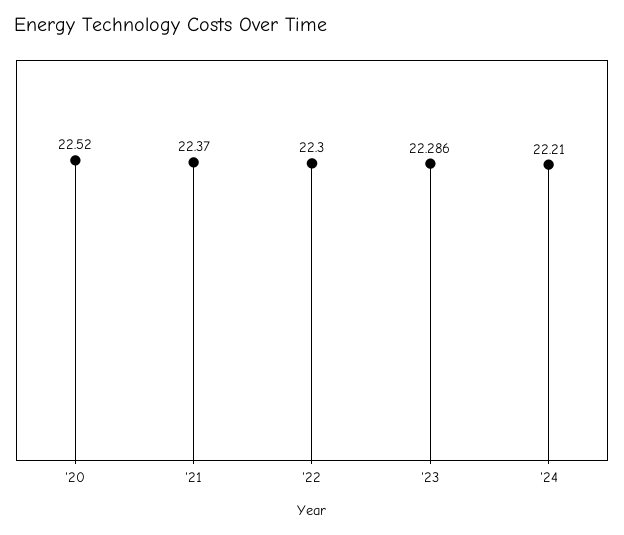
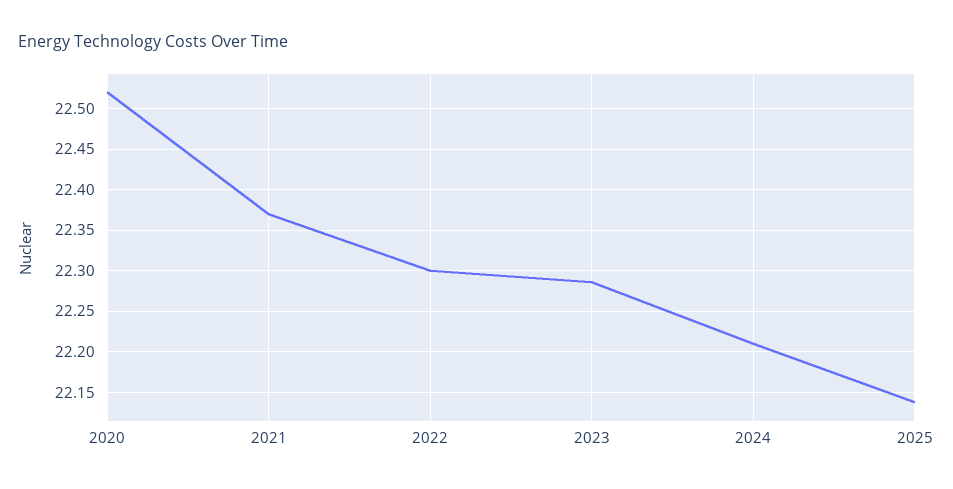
2025: none -> 22.14

